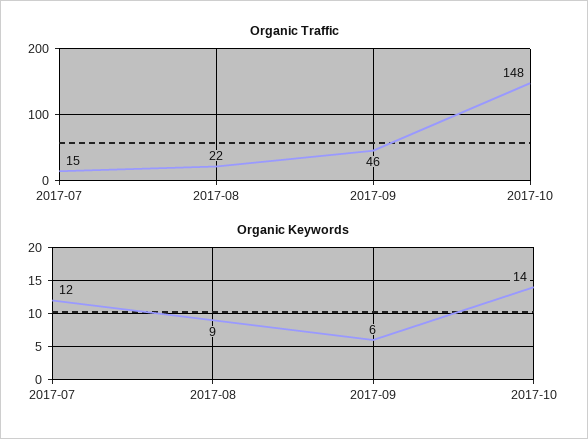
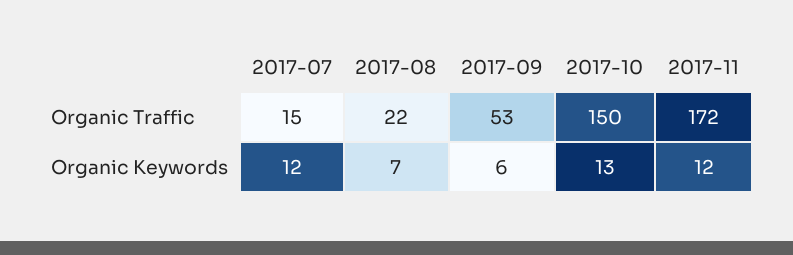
Organic Traffic, 2017-09: 46 -> 53
Organic Traffic, 2017-10: 148 -> 150
Organic Keywords, 2017-08: 9 -> 7
Organic Keywords, 2017-10: 14 -> 13
Organic Traffic, 2017-11: none -> 172
Organic Keywords, 2017-11: none -> 12

